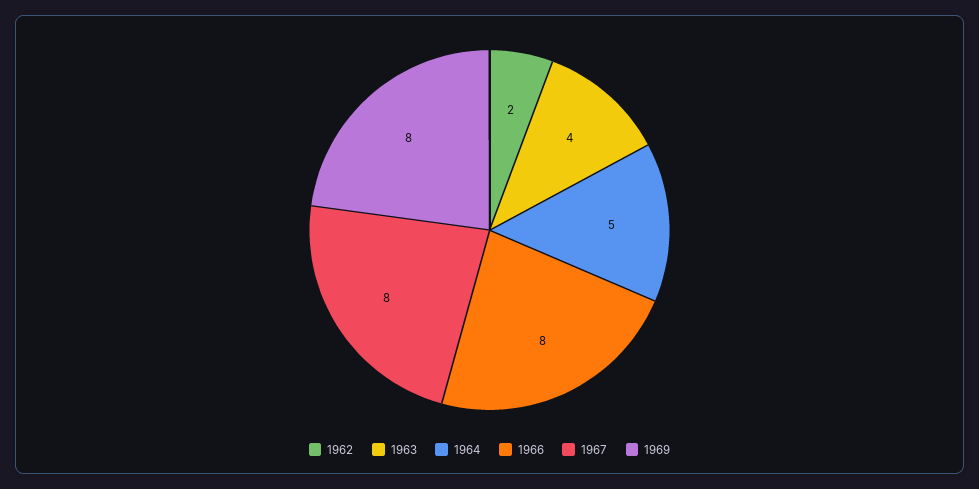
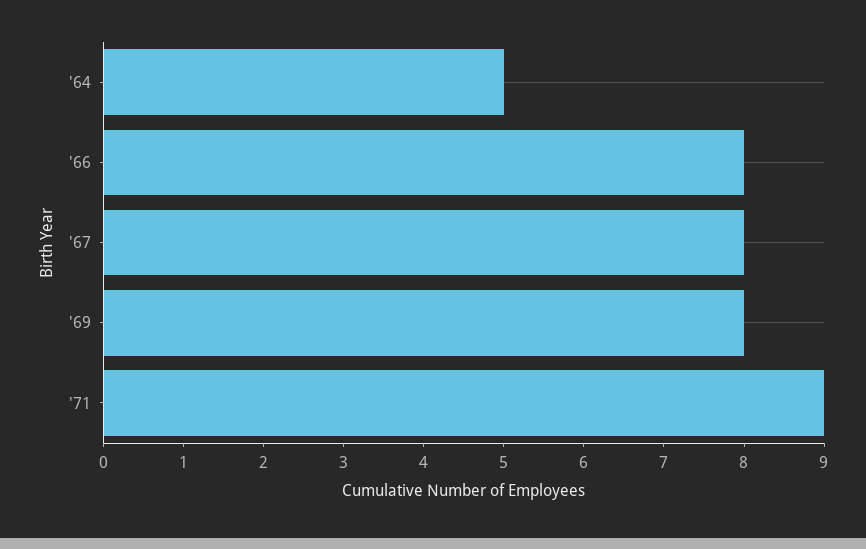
1962: 2 -> none
1963: 4 -> none
'71: none -> 9

